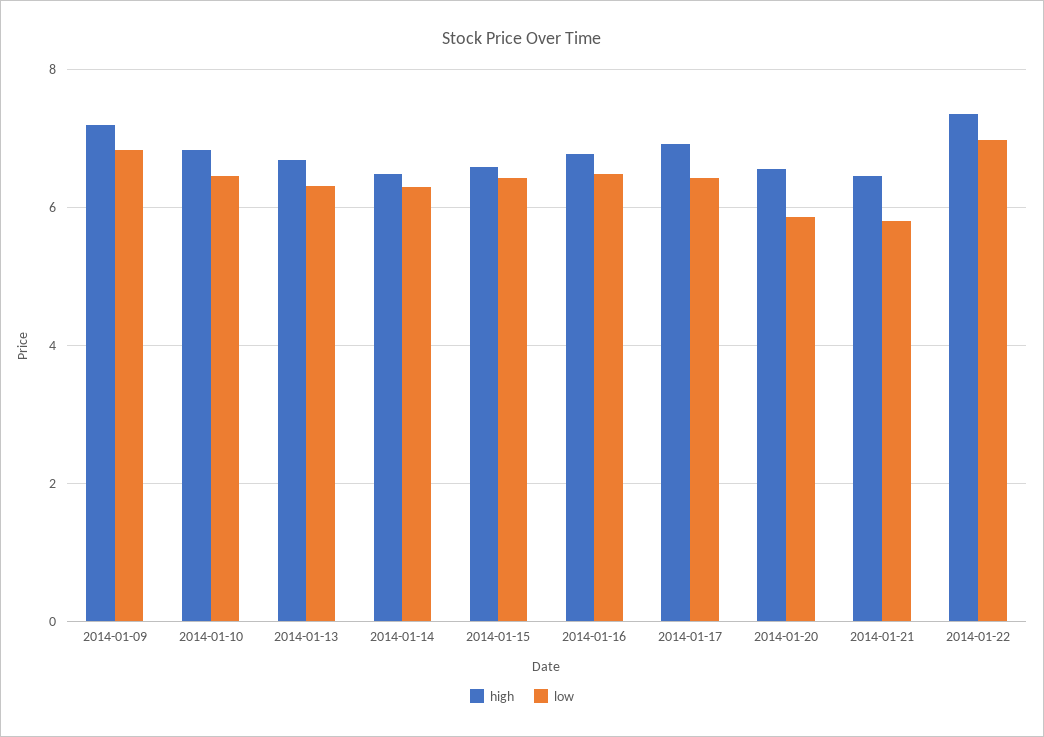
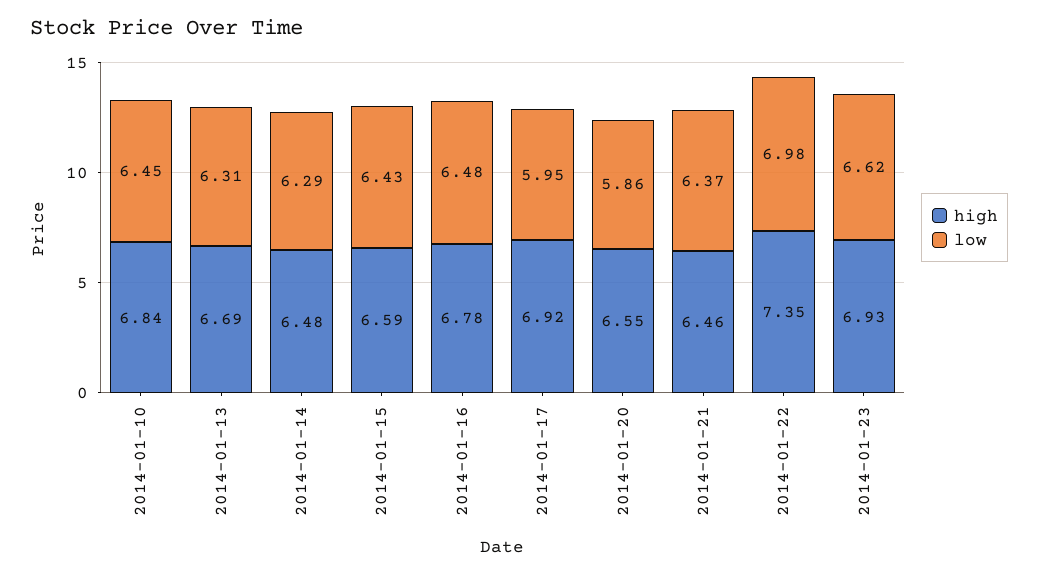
high, 2014-01-09: 7.2 -> none
low, 2014-01-09: 6.8 -> none
low, 2014-01-17: 6.4 -> 5.95
low, 2014-01-21: 5.8 -> 6.37
high, 2014-01-23: none -> 6.93
low, 2014-01-23: none -> 6.62

